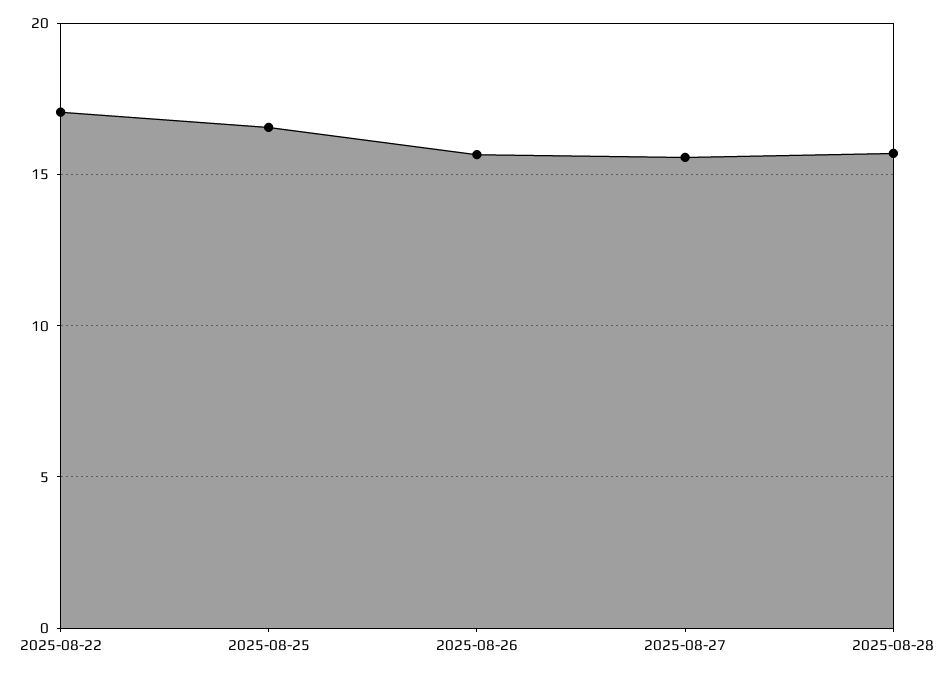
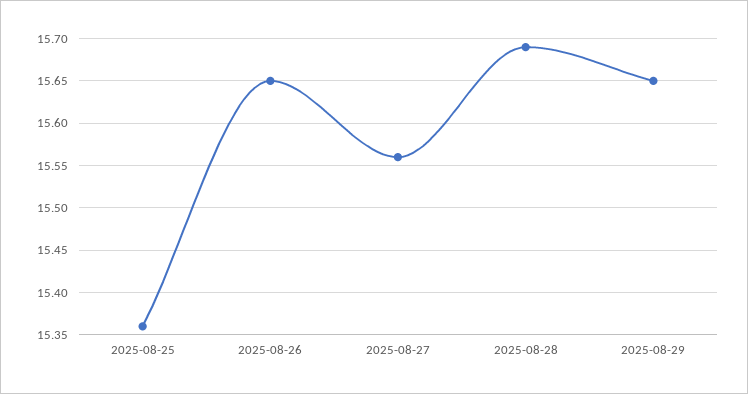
2025-08-22: 17 -> none
2025-08-25: 16.5 -> 15.36
2025-08-29: none -> 15.65

